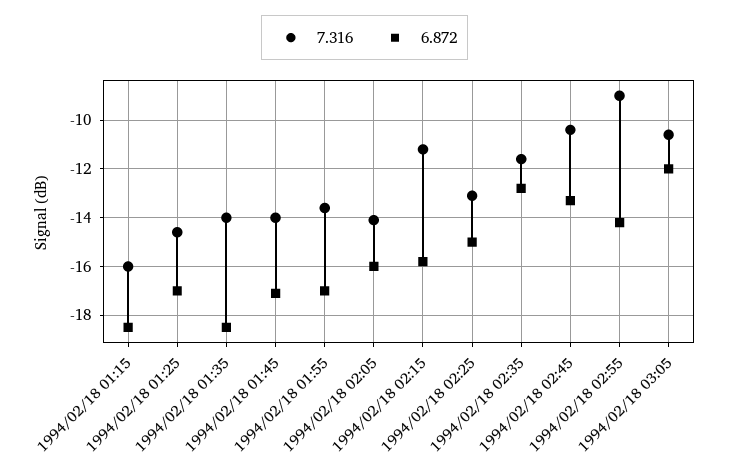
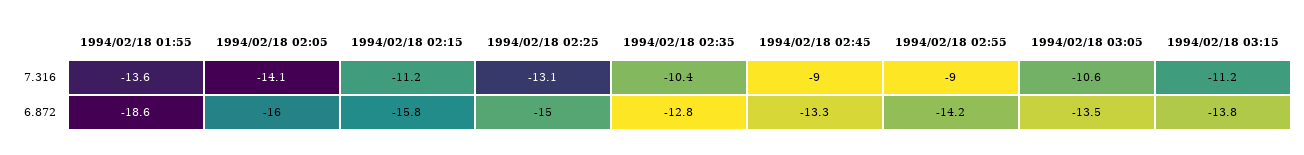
7.316, 1994/02/18 01:15: -16 -> none
6.872, 1994/02/18 01:15: -18.5 -> none
7.316, 1994/02/18 01:25: -14.5 -> none
6.872, 1994/02/18 01:25: -17 -> none
7.316, 1994/02/18 01:35: -14 -> none
6.872, 1994/02/18 01:35: -18.5 -> none
7.316, 1994/02/18 01:45: -14 -> none
6.872, 1994/02/18 01:45: -17 -> none
6.872, 1994/02/18 01:55: -17 -> -18.6
7.316, 1994/02/18 02:35: -11.5 -> -10.4
7.316, 1994/02/18 02:45: -10.5 -> -9
6.872, 1994/02/18 03:05: -12 -> -13.5
7.316, 1994/02/18 03:15: none -> -11.2
6.872, 1994/02/18 03:15: none -> -13.8

